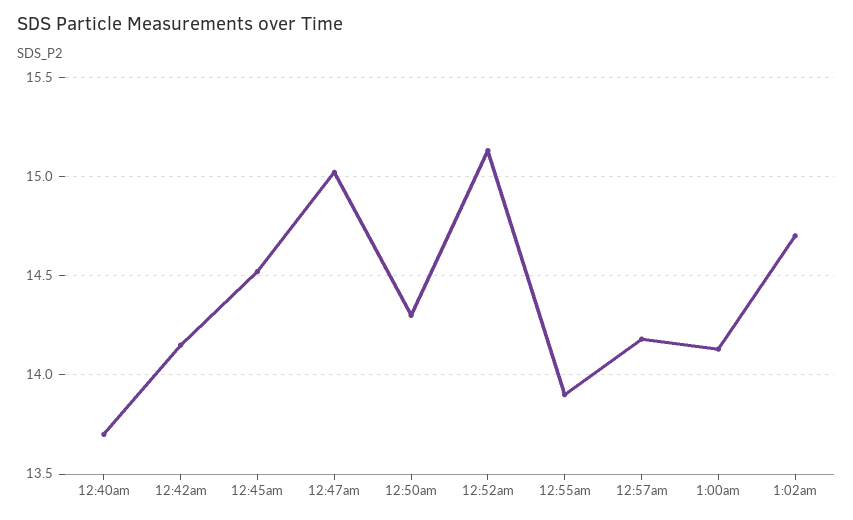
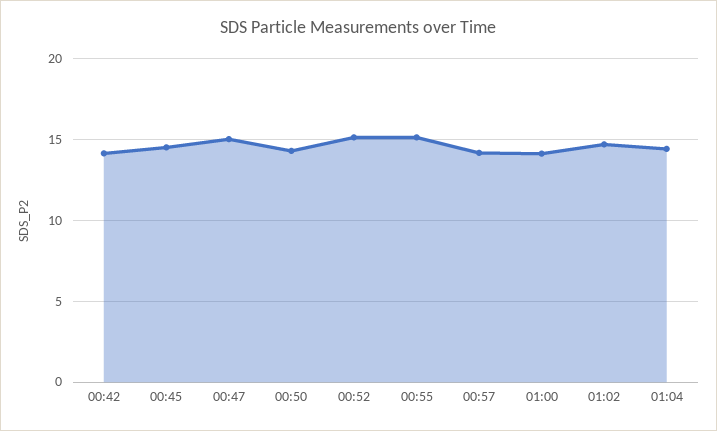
12:40am: 13.7 -> none
12:55am: 13.9 -> 15
01:04: none -> 14.5

